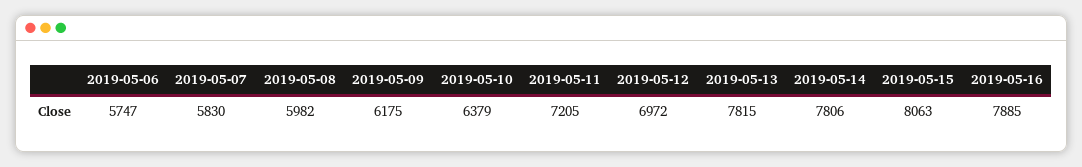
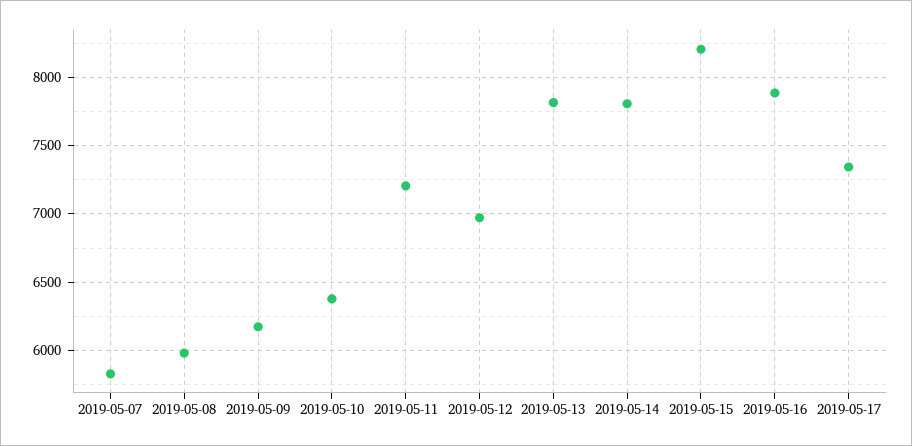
2019-05-06: 5747 -> none
2019-05-15: 8063 -> 8200
2019-05-17: none -> 7350

